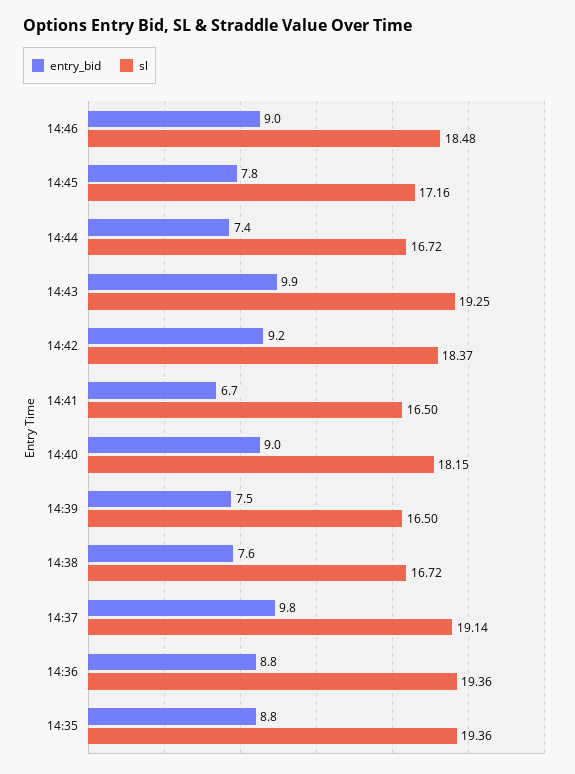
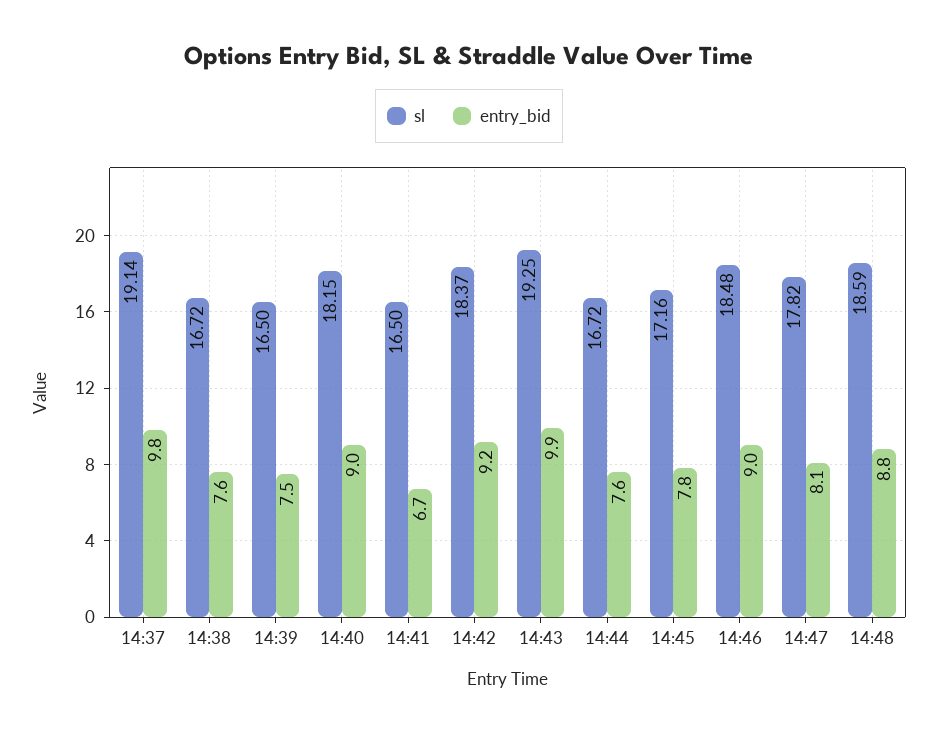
entry_bid, 14:44: 7.4 -> 7.6
entry_bid, 14:36: 8.8 -> none
sl, 14:36: 19.36 -> none
entry_bid, 14:35: 8.8 -> none
sl, 14:35: 19.36 -> none
sl, 14:47: none -> 17.82
entry_bid, 14:47: none -> 8.1
sl, 14:48: none -> 18.59
entry_bid, 14:48: none -> 8.8

